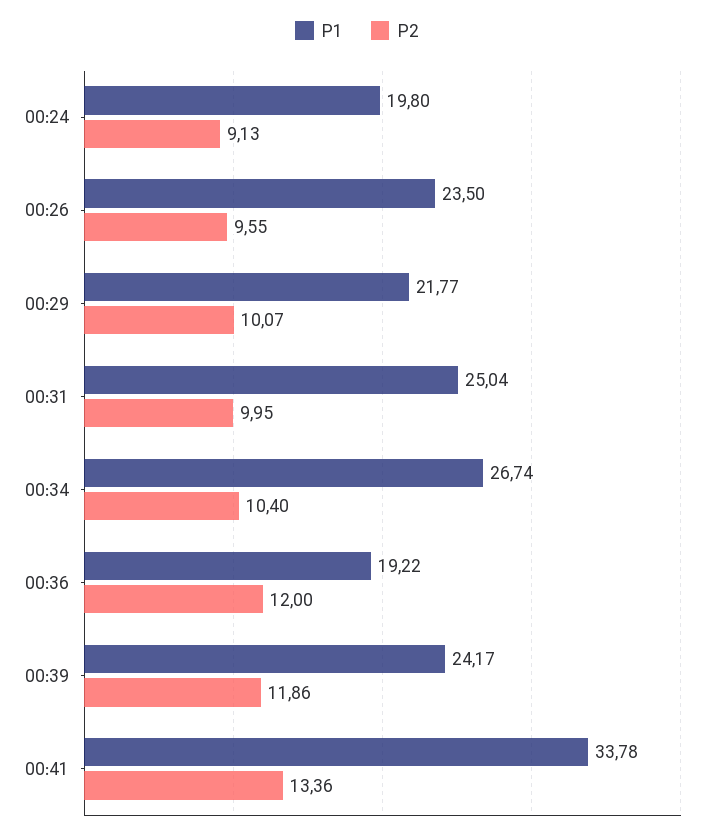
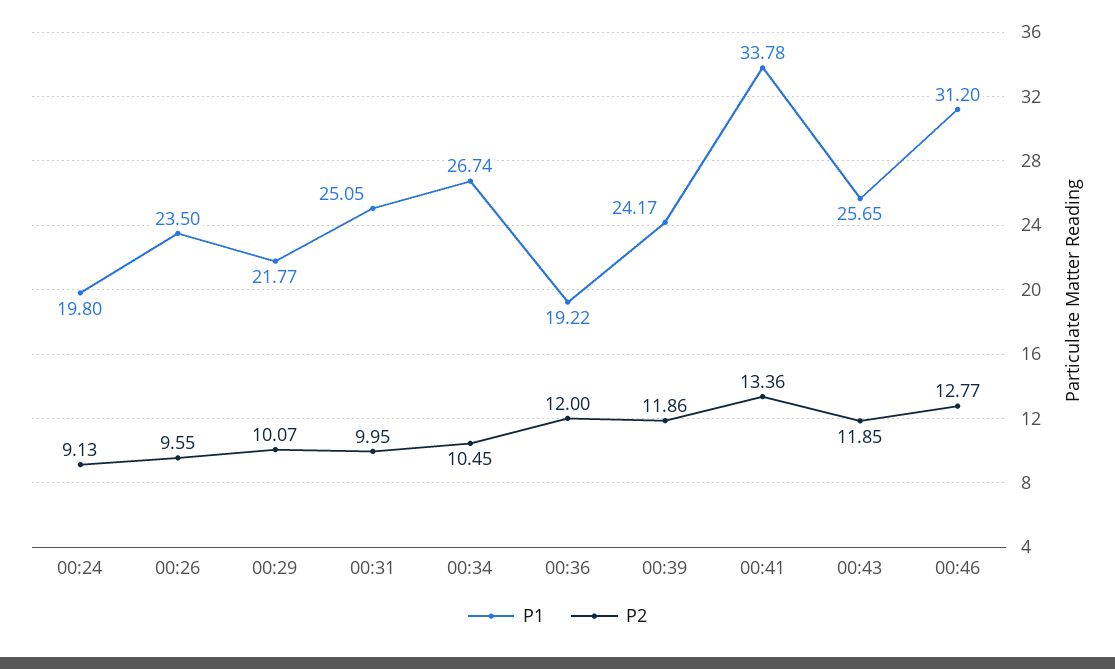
P1, 00:31: 25.04 -> 25.05
P2, 00:34: 10.4 -> 10.45
P1, 00:43: none -> 25.65
P2, 00:43: none -> 11.85
P1, 00:46: none -> 31.2
P2, 00:46: none -> 12.77

